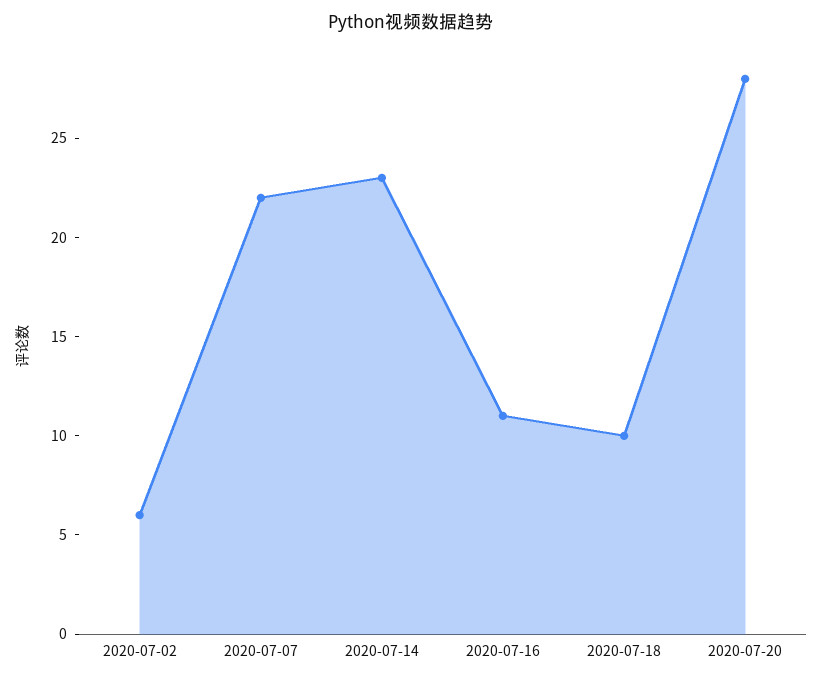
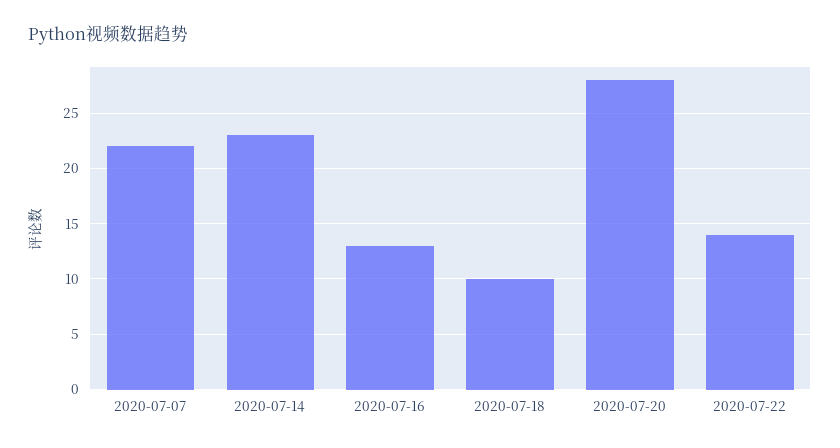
2020-07-02: 6 -> none
2020-07-16: 11 -> 13
2020-07-22: none -> 14

